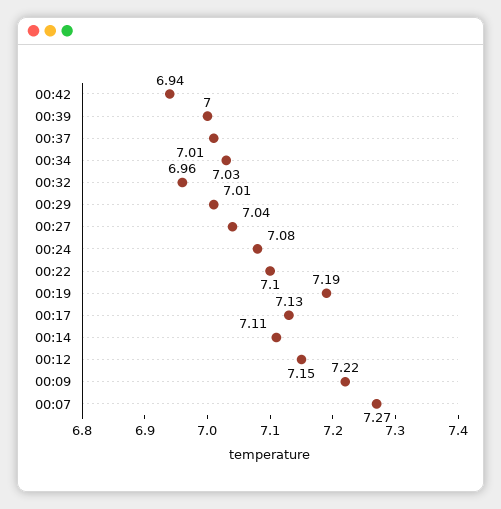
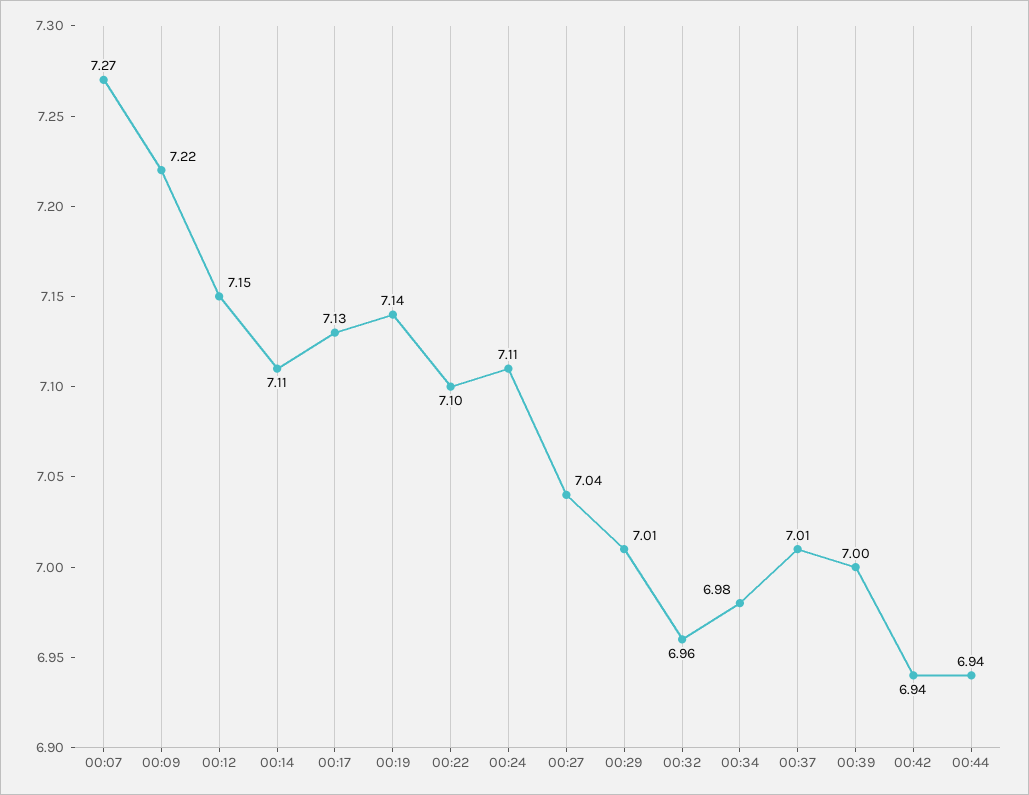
00:34: 7.03 -> 6.98
00:24: 7.08 -> 7.11
00:19: 7.19 -> 7.14
00:44: none -> 6.94

